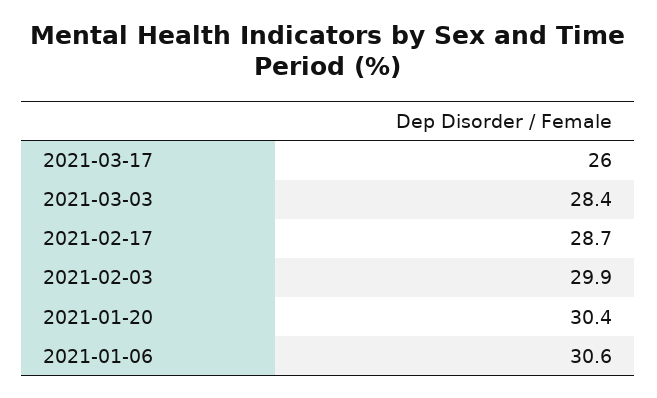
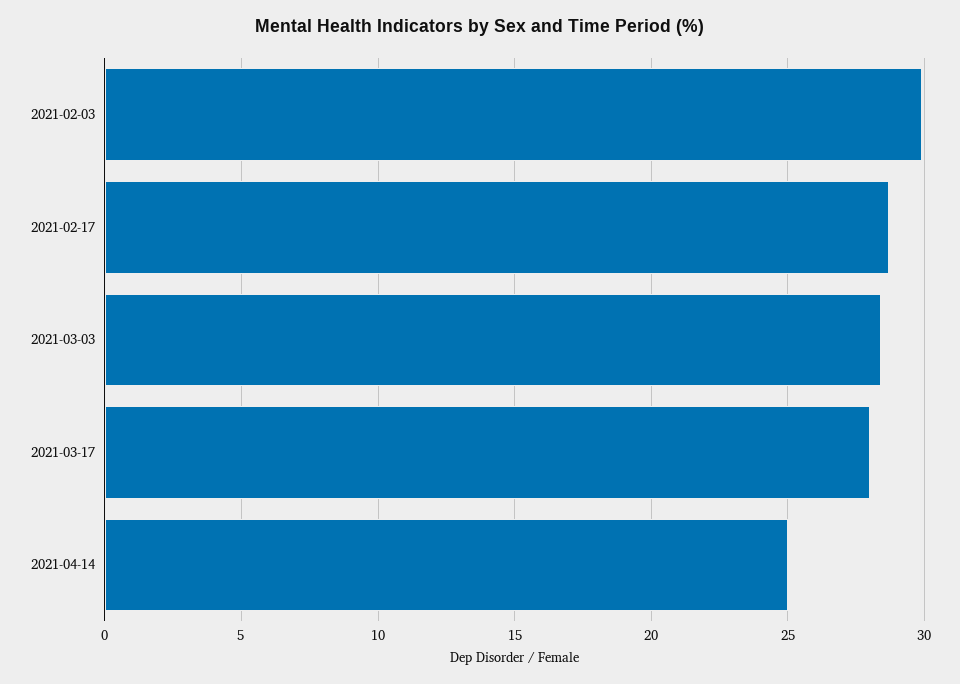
2021-03-17: 26 -> 28
2021-01-20: 30.4 -> none
2021-01-06: 30.6 -> none
2021-04-14: none -> 25

